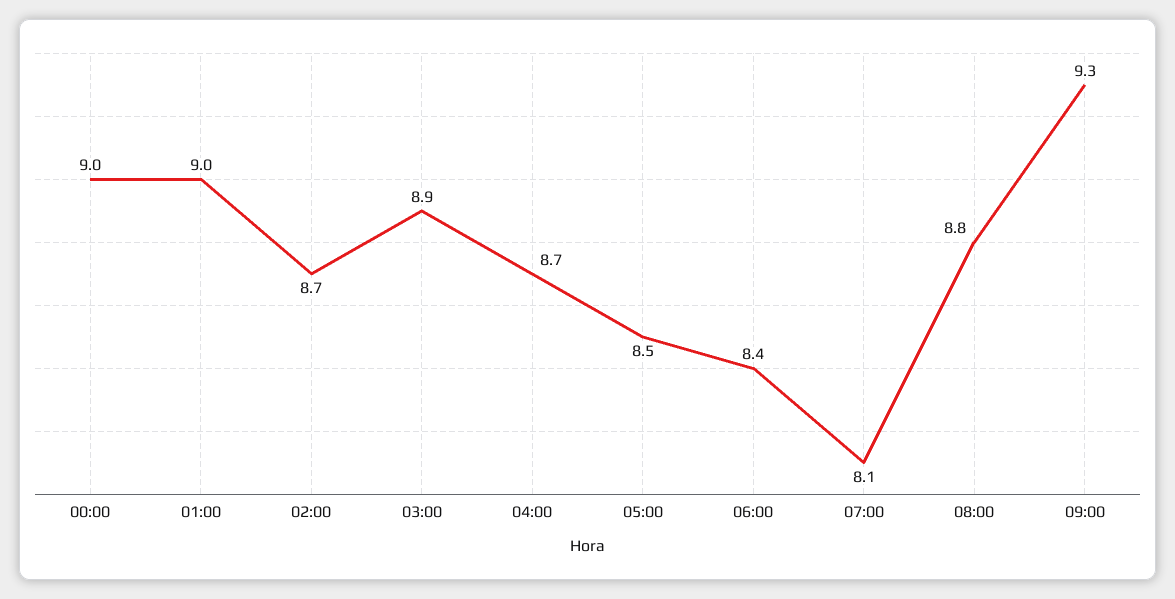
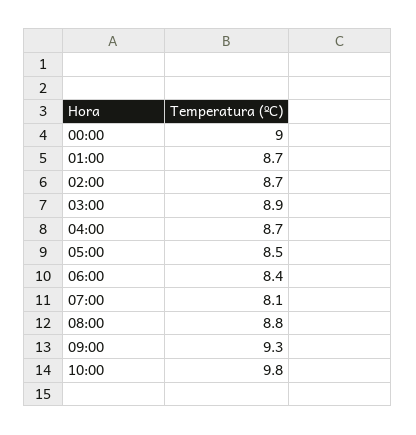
01:00: 9 -> 8.7
10:00: none -> 9.8

